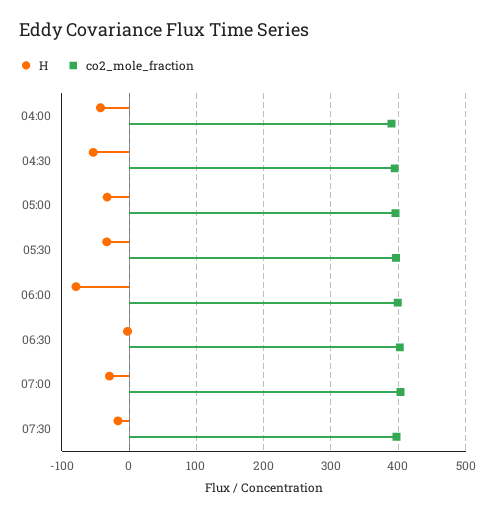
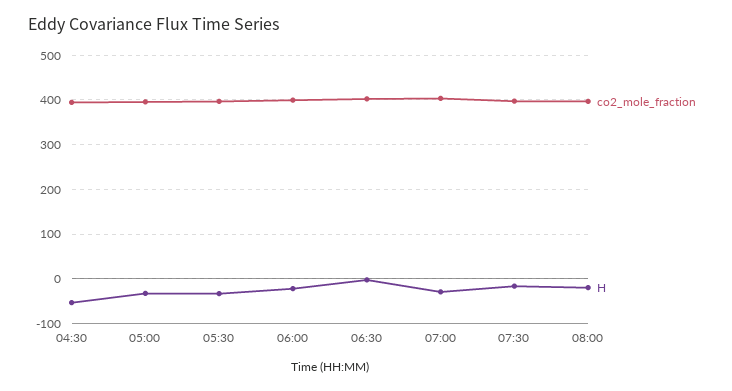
H, 04:00: -40 -> none
co2_mole_fraction, 04:00: 390 -> none
H, 06:00: -80 -> -20
co2_mole_fraction, 08:00: none -> 400
H, 08:00: none -> -20

